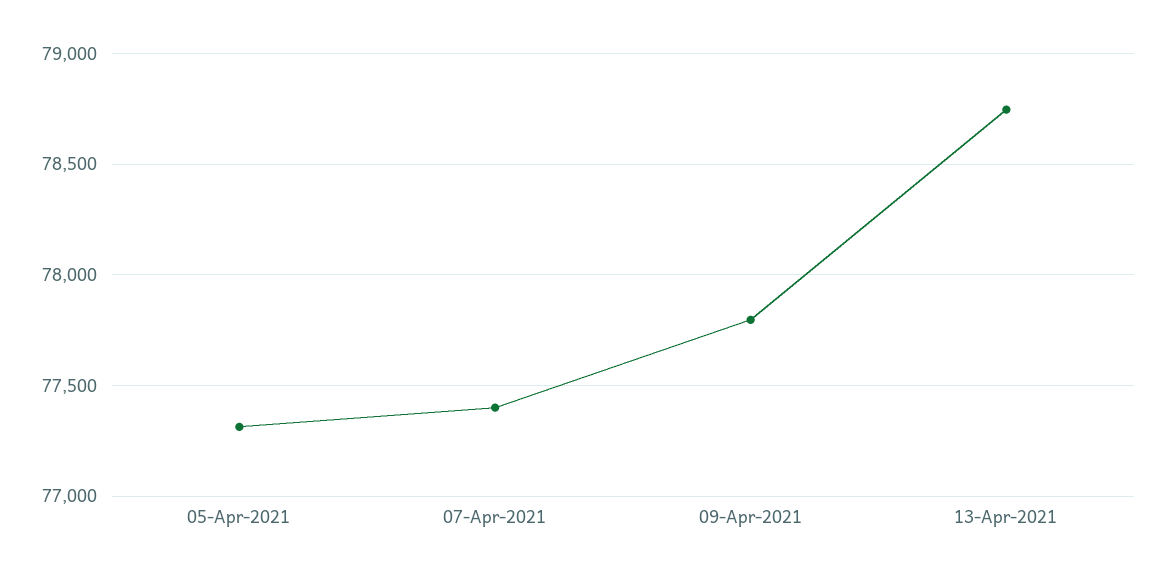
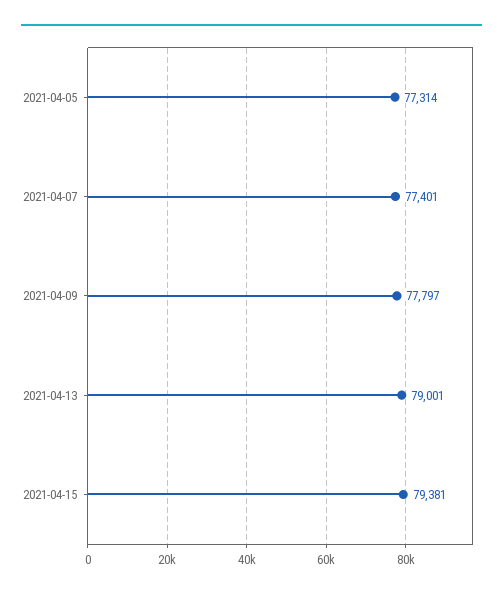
13-Apr-2021: 78750 -> 79001
2021-04-15: none -> 79381

